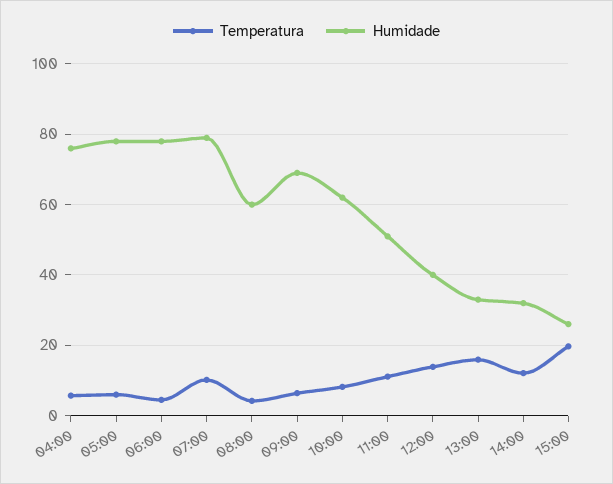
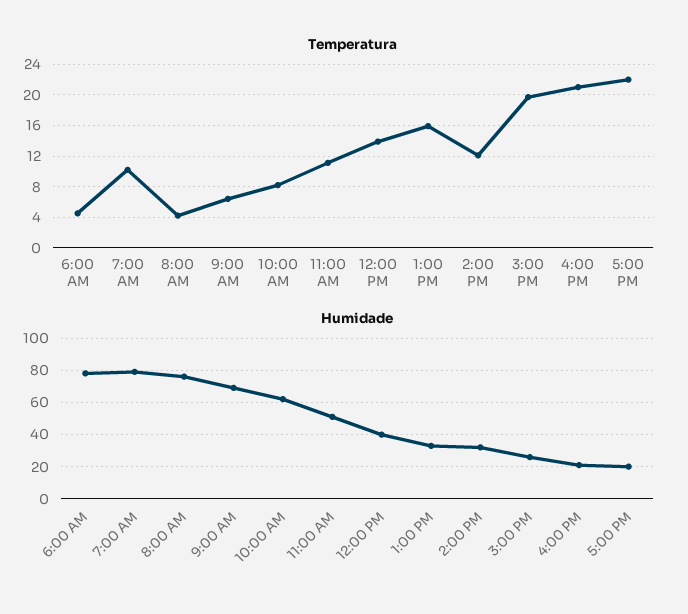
Temperatura, 04:00: 6 -> none
Humidade, 04:00: 76 -> none
Temperatura, 05:00: 6 -> none
Humidade, 05:00: 78 -> none
Humidade, 08:00: 60 -> 75
Temperatura, 4:00 PM: none -> 21
Temperatura, 5:00 PM: none -> 22
Humidade, 4:00 PM: none -> 20
Humidade, 5:00 PM: none -> 20

